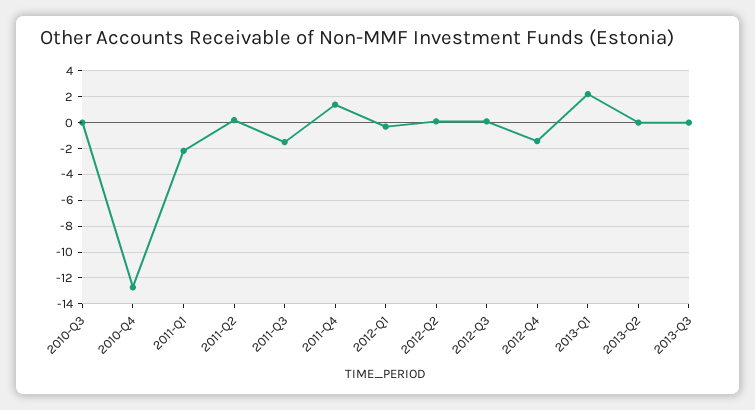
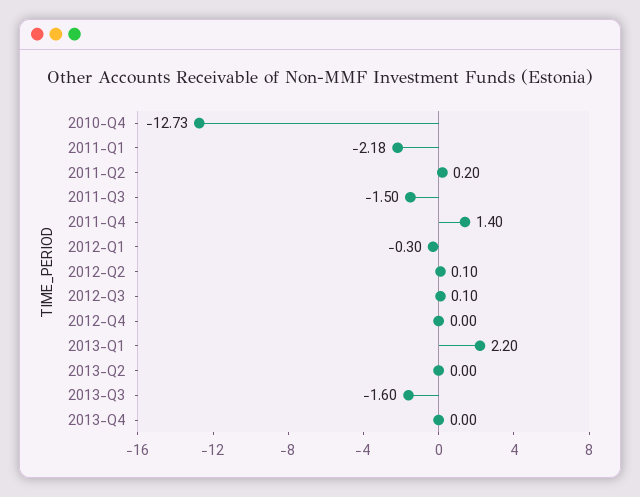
2010-Q3: 0 -> none
2012-Q4: -1.5 -> 0
2013-Q3: 0 -> -1.6
2013-Q4: none -> 0

